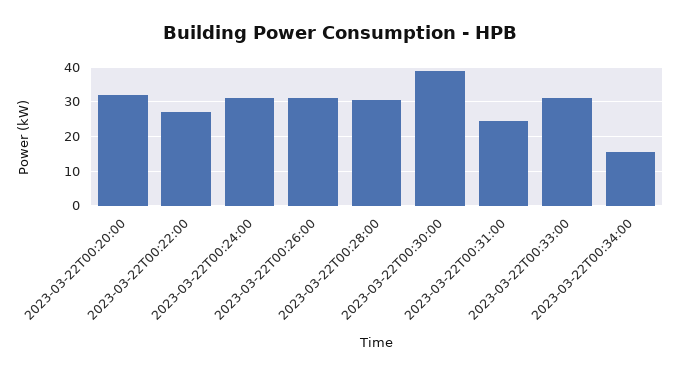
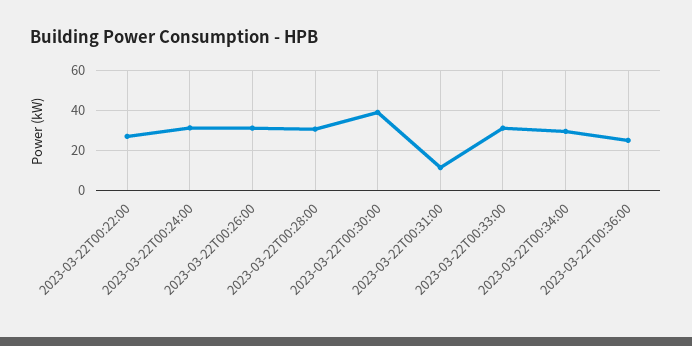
2023-03-22T00:20:00: 32 -> none
2023-03-22T00:31:00: 24 -> 10
2023-03-22T00:34:00: 16 -> 30
2023-03-22T00:36:00: none -> 25

